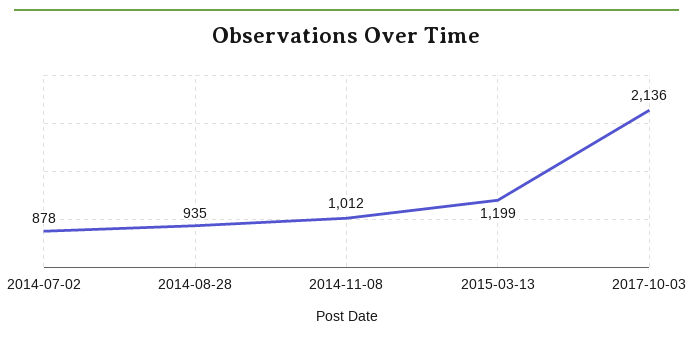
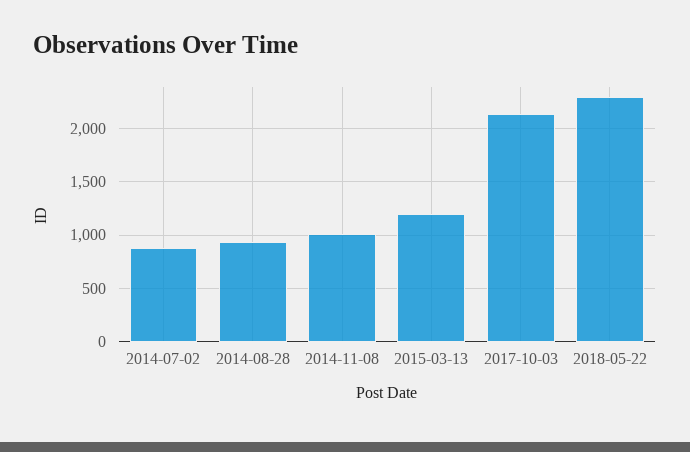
2018-05-22: none -> 2300

